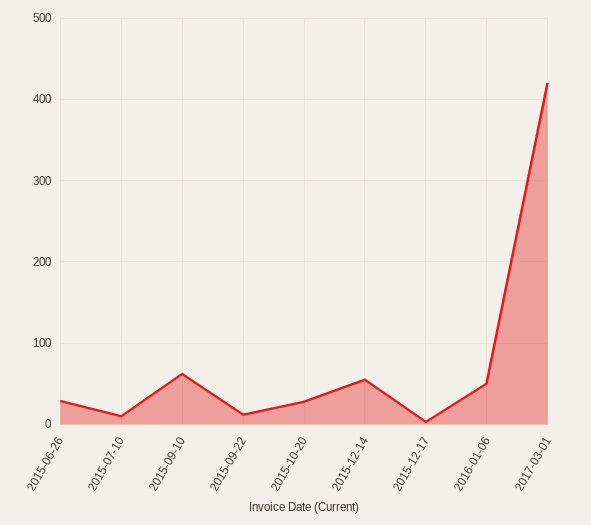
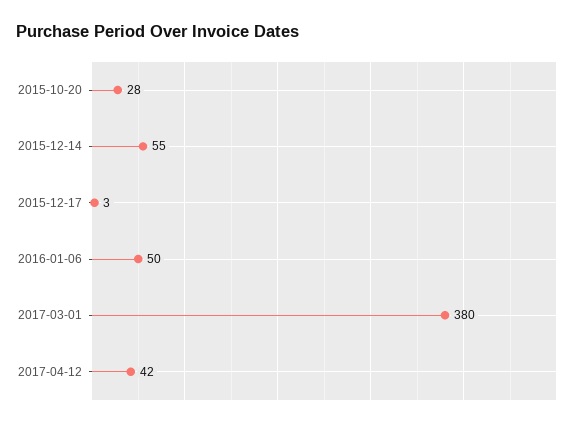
2015-06-26: 30 -> none
2015-07-10: 10 -> none
2015-09-10: 60 -> none
2015-09-22: 10 -> none
2017-03-01: 420 -> 380
2017-04-12: none -> 42

